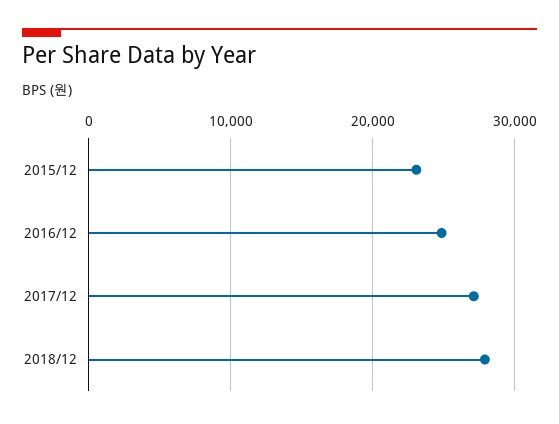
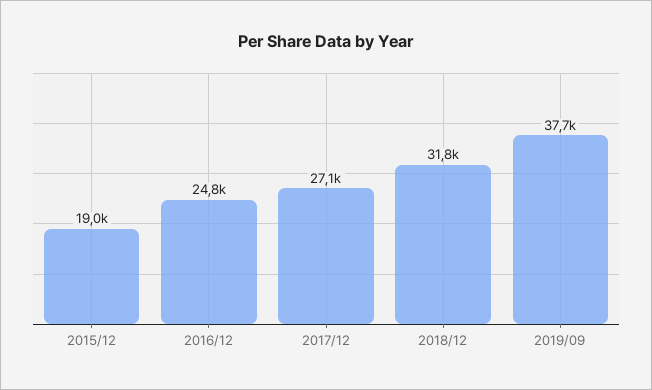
2015/12: 23000 -> 19000
2018/12: 28000 -> 31800
2019/09: none -> 37700

